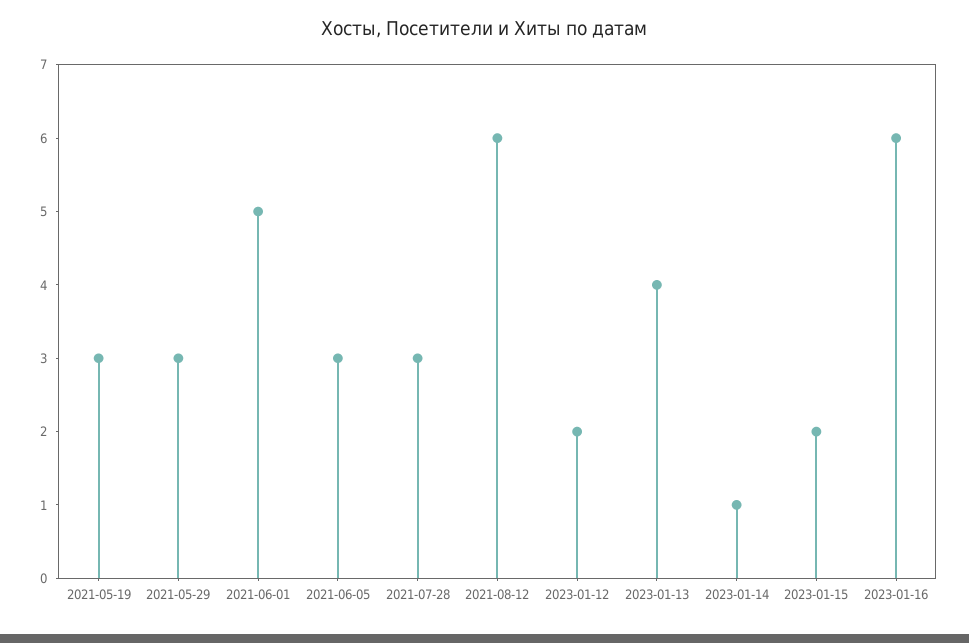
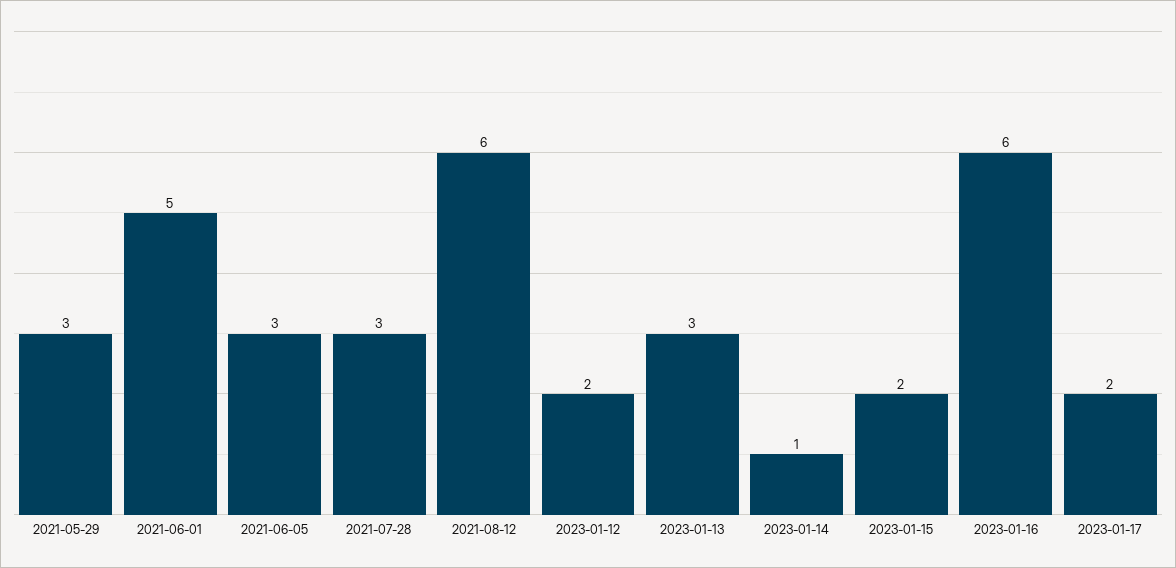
2021-05-19: 3 -> none
2023-01-13: 4 -> 3
2023-01-17: none -> 2

